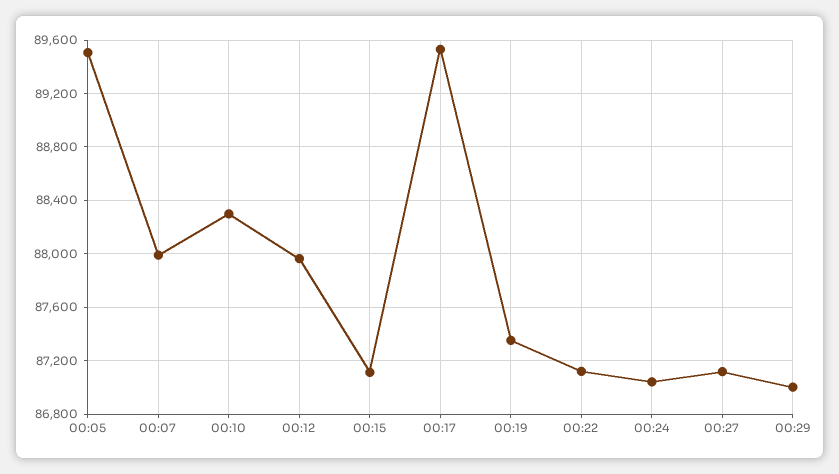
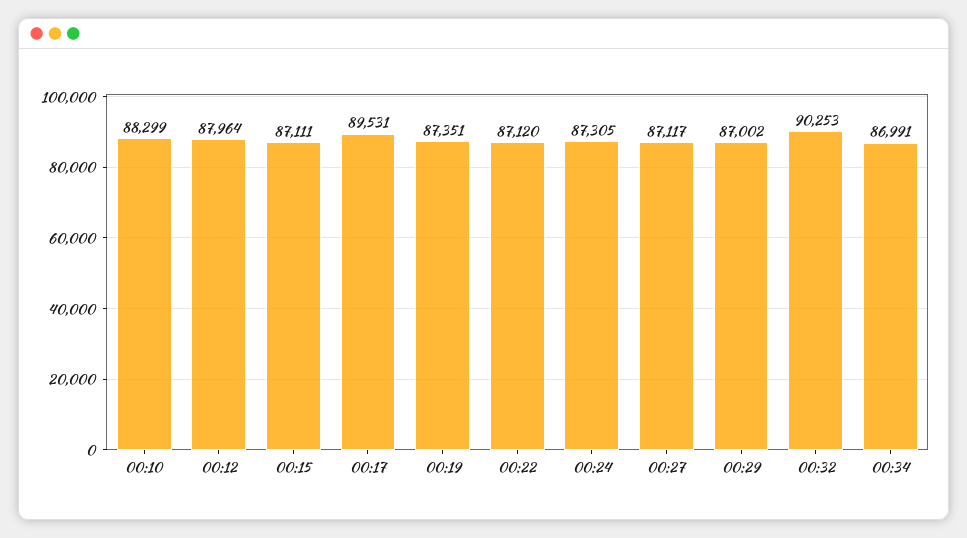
00:05: 89500 -> none
00:07: 88000 -> none
00:24: 87050 -> 87305
00:32: none -> 90253
00:34: none -> 86991

